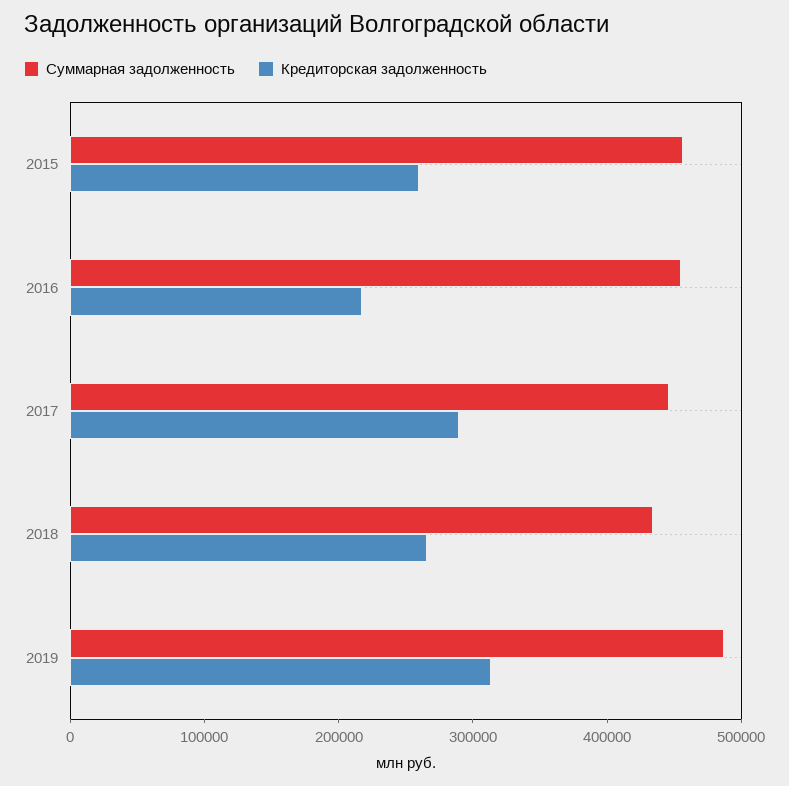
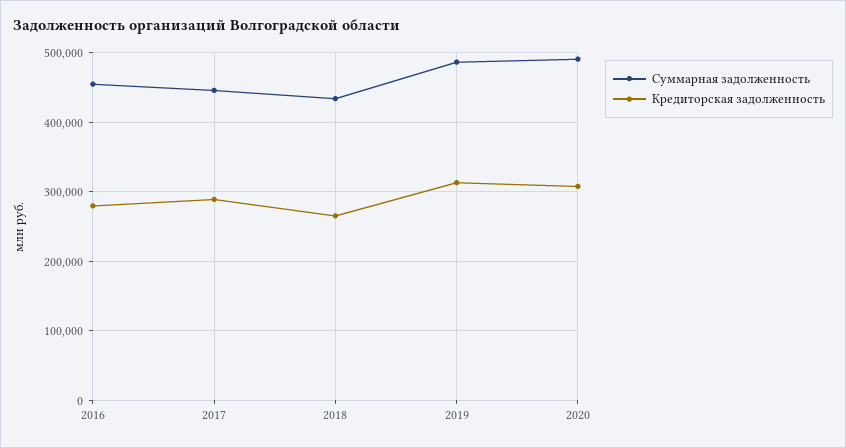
Суммарная задолженность, 2015: 460000 -> none
Кредиторская задолженность, 2015: 260000 -> none
Кредиторская задолженность, 2016: 220000 -> 280000
Суммарная задолженность, 2020: none -> 490000
Кредиторская задолженность, 2020: none -> 310000

